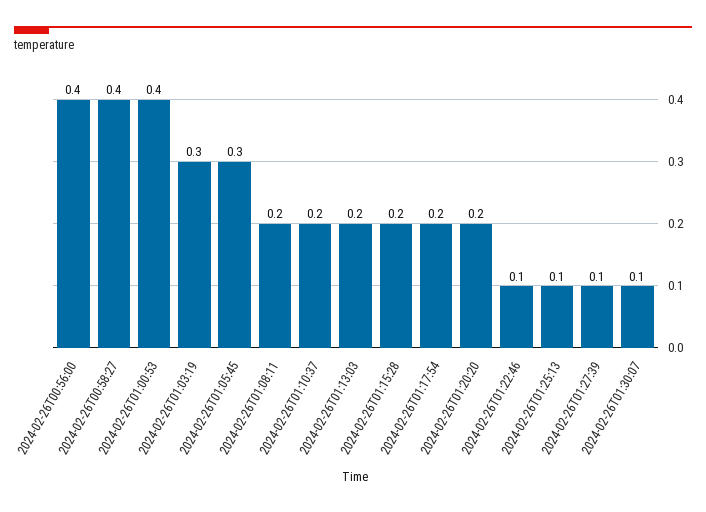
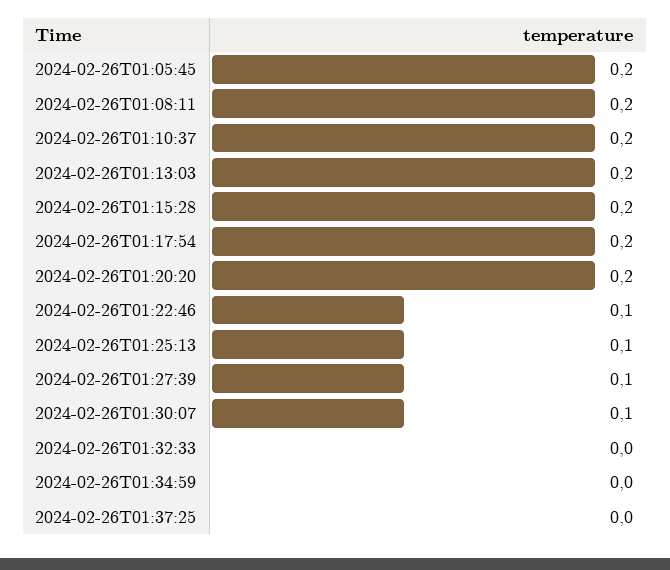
2024-02-26T00:56:00: 0.4 -> none
2024-02-26T00:58:27: 0.4 -> none
2024-02-26T01:00:53: 0.4 -> none
2024-02-26T01:03:19: 0.3 -> none
2024-02-26T01:05:45: 0.3 -> 0.2
2024-02-26T01:32:33: none -> 0
2024-02-26T01:34:59: none -> 0
2024-02-26T01:37:25: none -> 0

